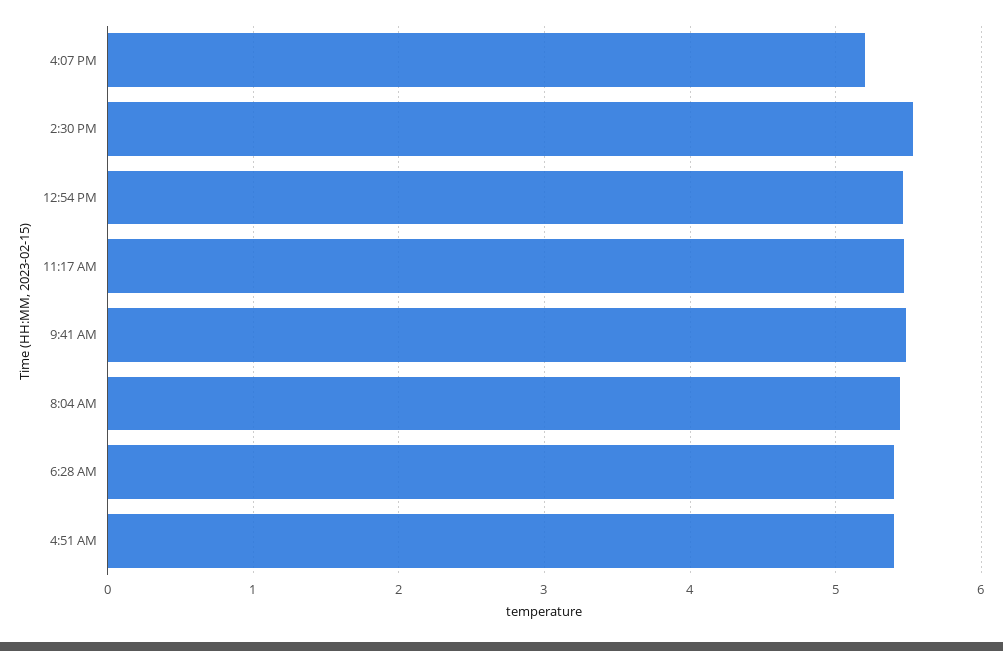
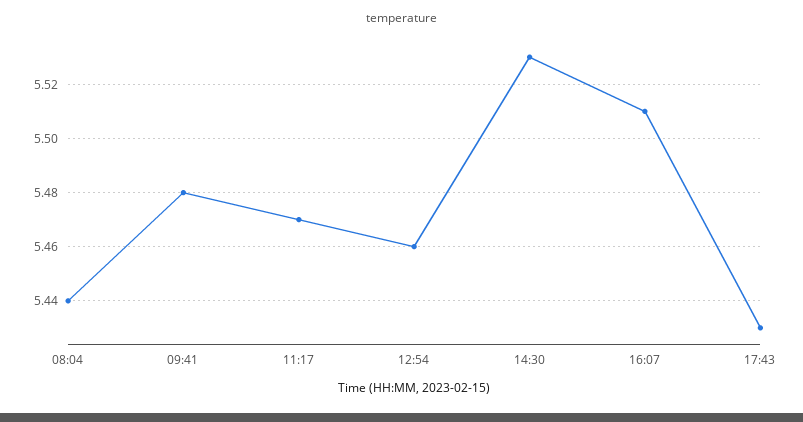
4:07 PM: 5.2 -> 5.51
6:28 AM: 5.4 -> none
4:51 AM: 5.4 -> none
17:43: none -> 5.43

